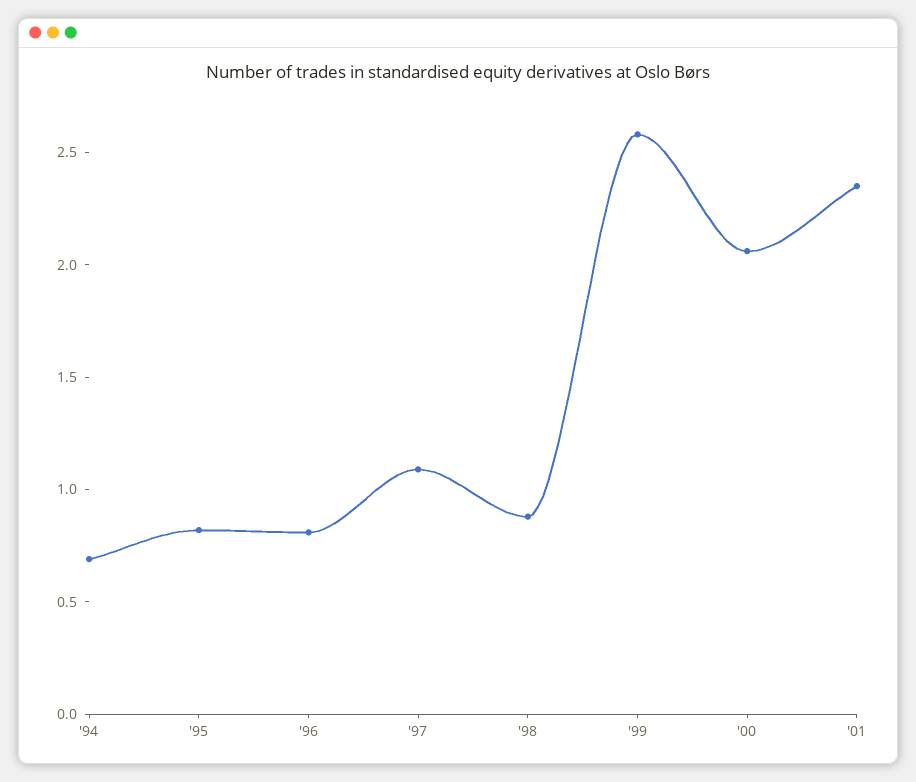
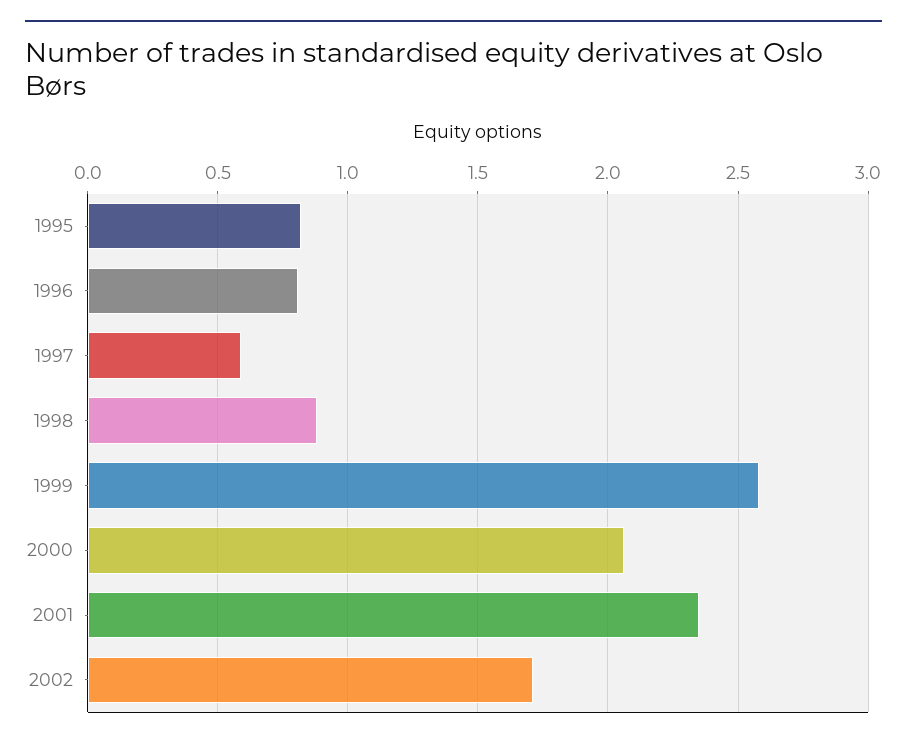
'94: 0.7 -> none
'97: 1.1 -> 0.6
2002: none -> 1.7

